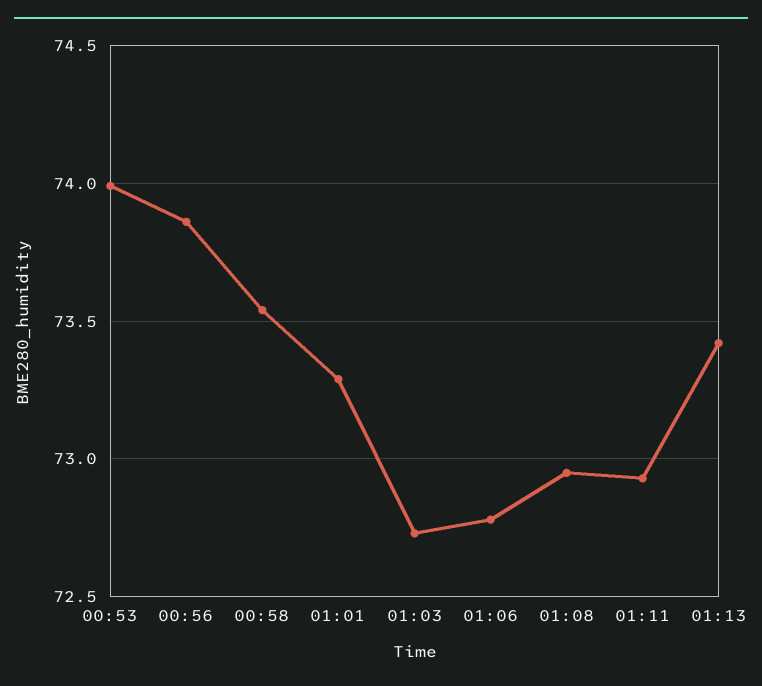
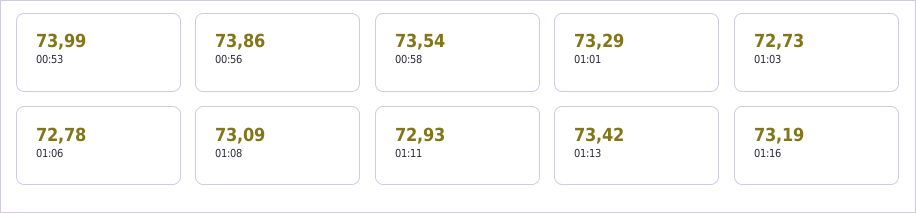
01:08: 72.95 -> 73.09
01:16: none -> 73.19

